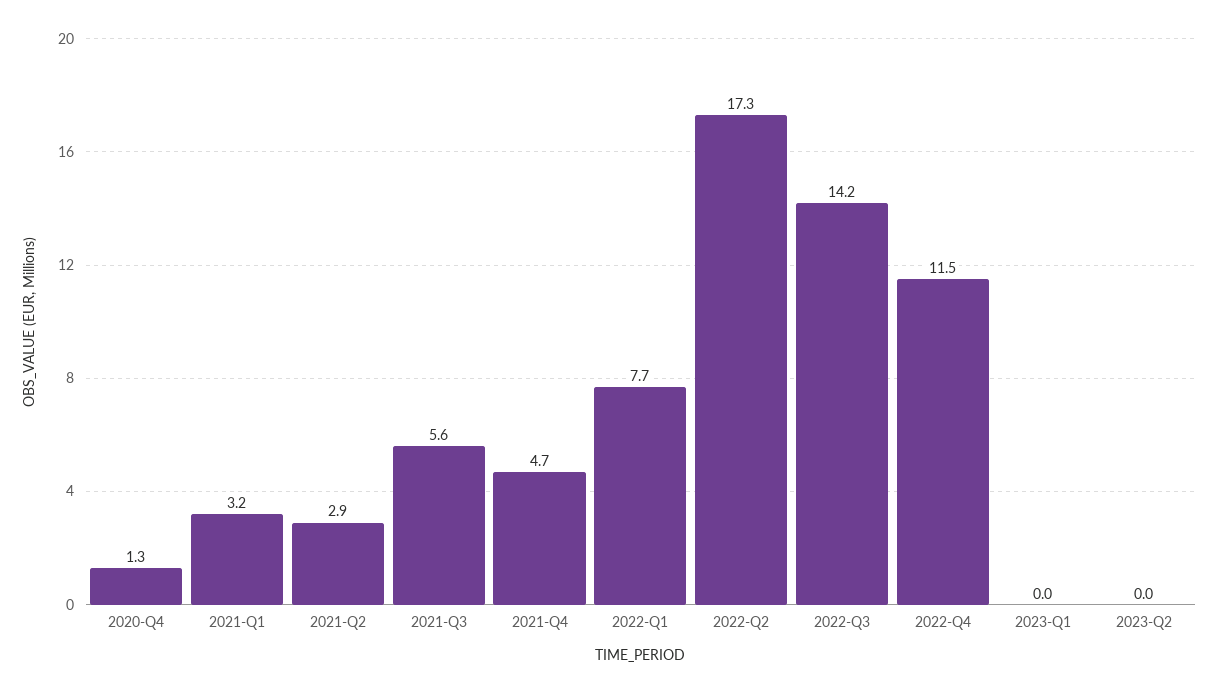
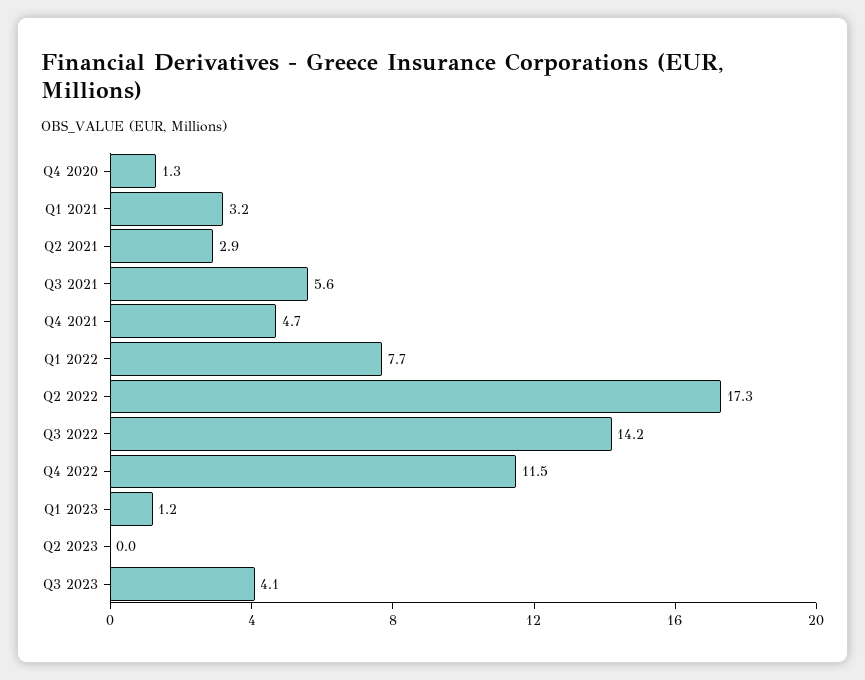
2023-Q1: 0 -> 1.2
Q3 2023: none -> 4.1

